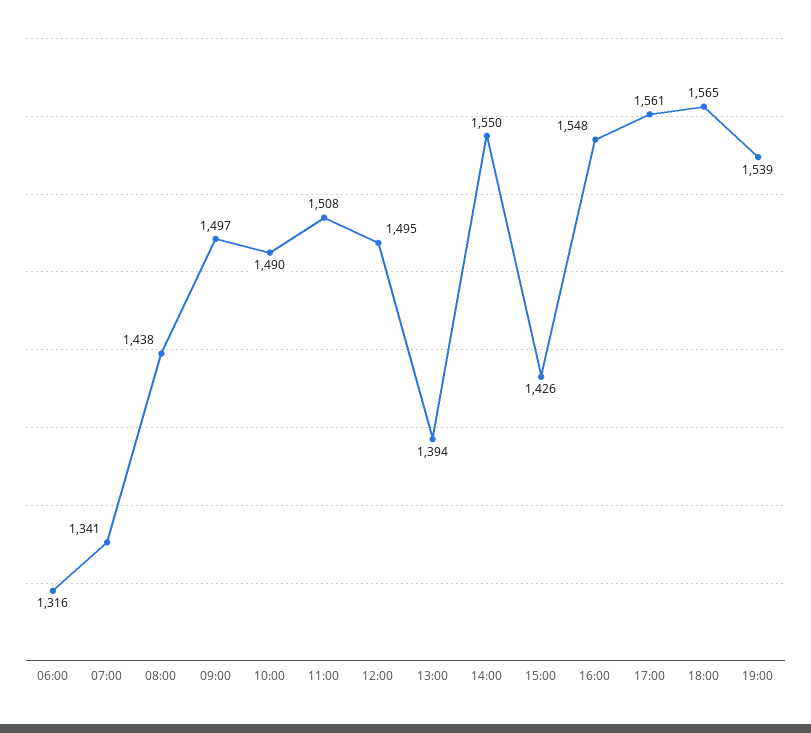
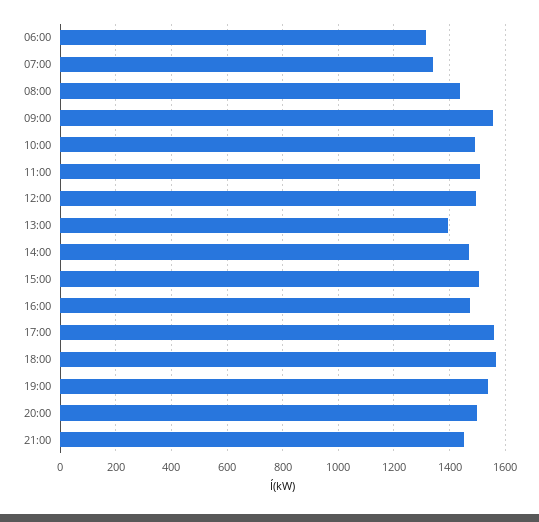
09:00: 1497 -> 1550
14:00: 1550 -> 1475
15:00: 1426 -> 1500
16:00: 1548 -> 1475
20:00: none -> 1500
21:00: none -> 1450

